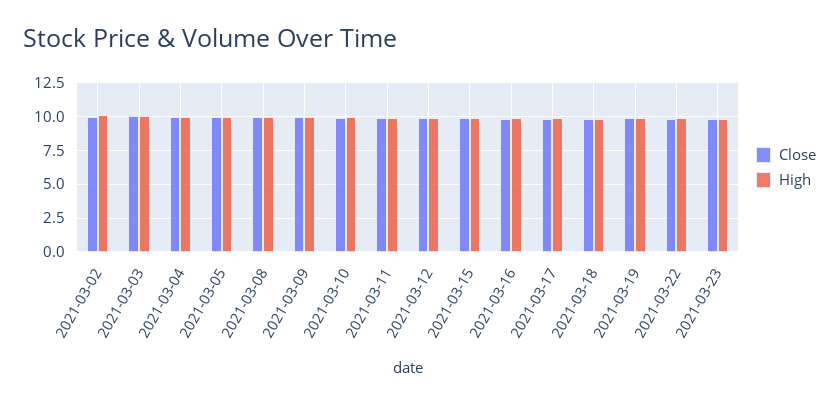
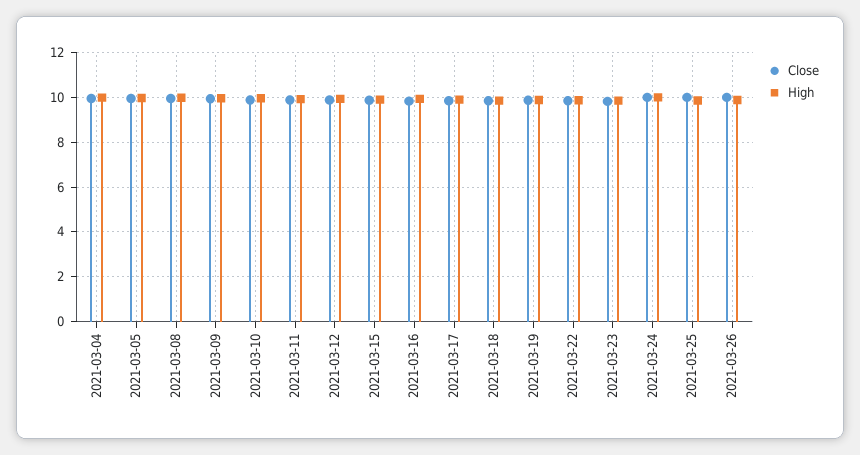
Close, 2021-03-02: 10 -> none
High, 2021-03-02: 10 -> none
Close, 2021-03-03: 10 -> none
High, 2021-03-03: 10 -> none
Close, 2021-03-24: none -> 10
High, 2021-03-24: none -> 10
Close, 2021-03-25: none -> 10
High, 2021-03-25: none -> 10
Close, 2021-03-26: none -> 10
High, 2021-03-26: none -> 10

